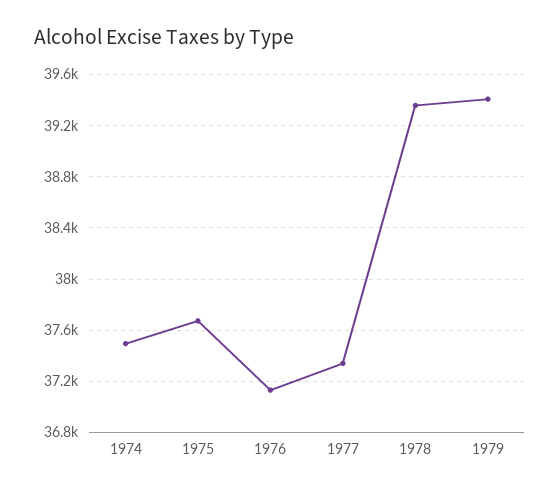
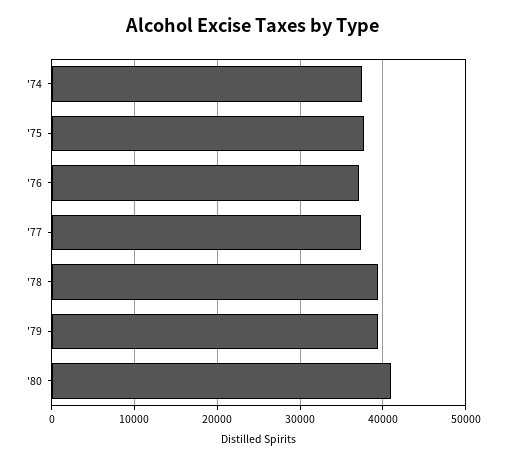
'80: none -> 41000

